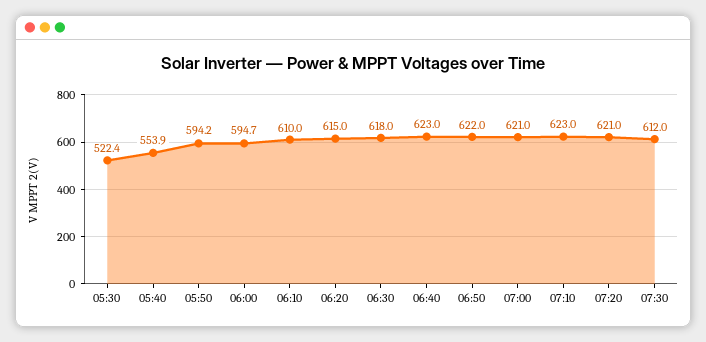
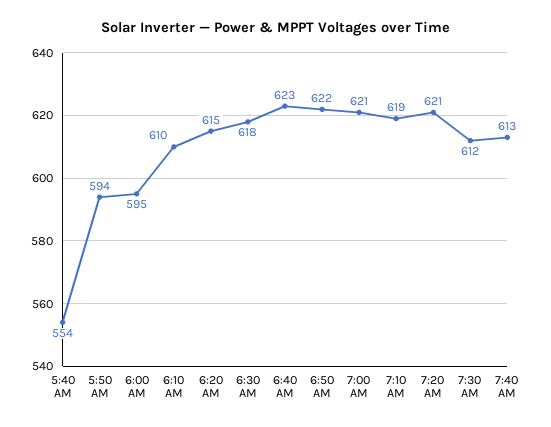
05:30: 522.4 -> none
07:10: 623 -> 619
7:40 AM: none -> 613

